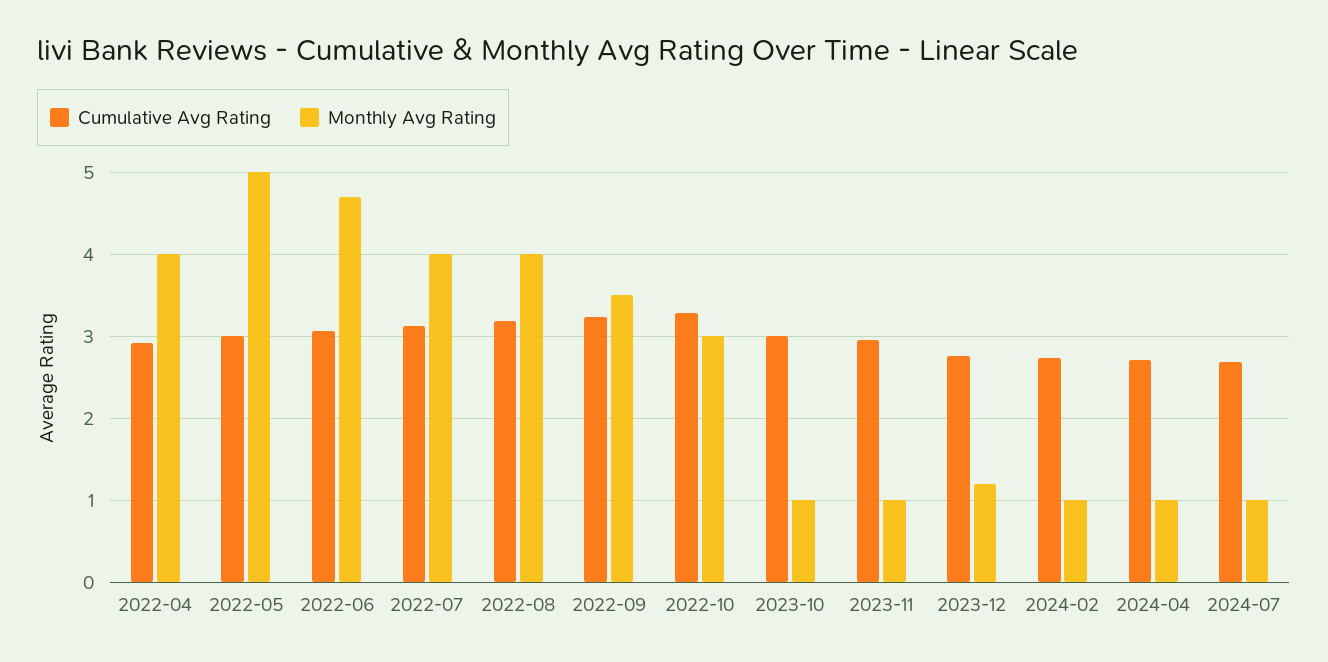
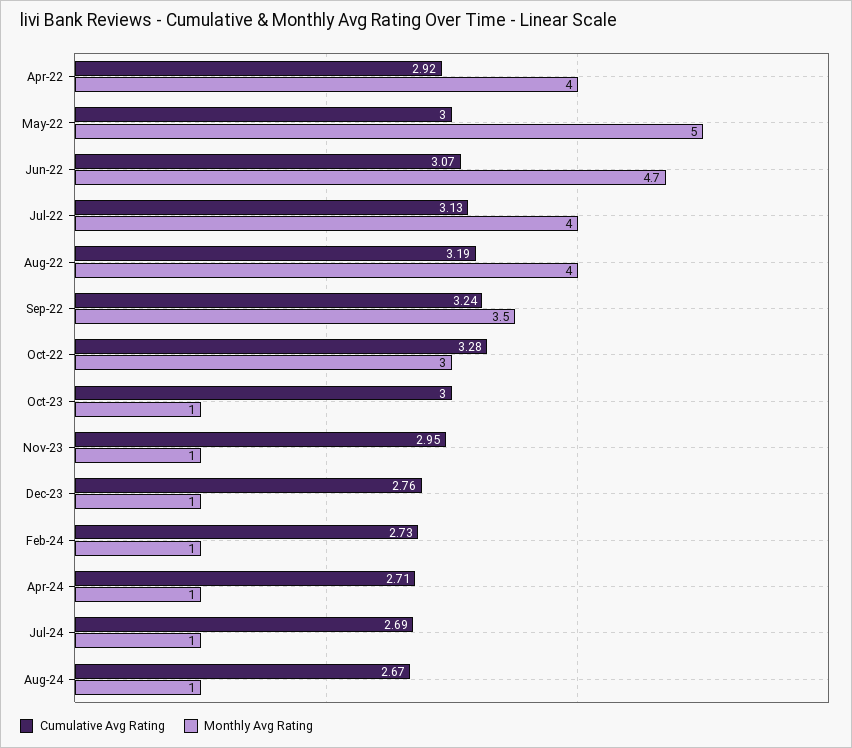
Monthly Avg Rating, 2023-12: 1.2 -> 1
Cumulative Avg Rating, Aug-24: none -> 2.67
Monthly Avg Rating, Aug-24: none -> 1

